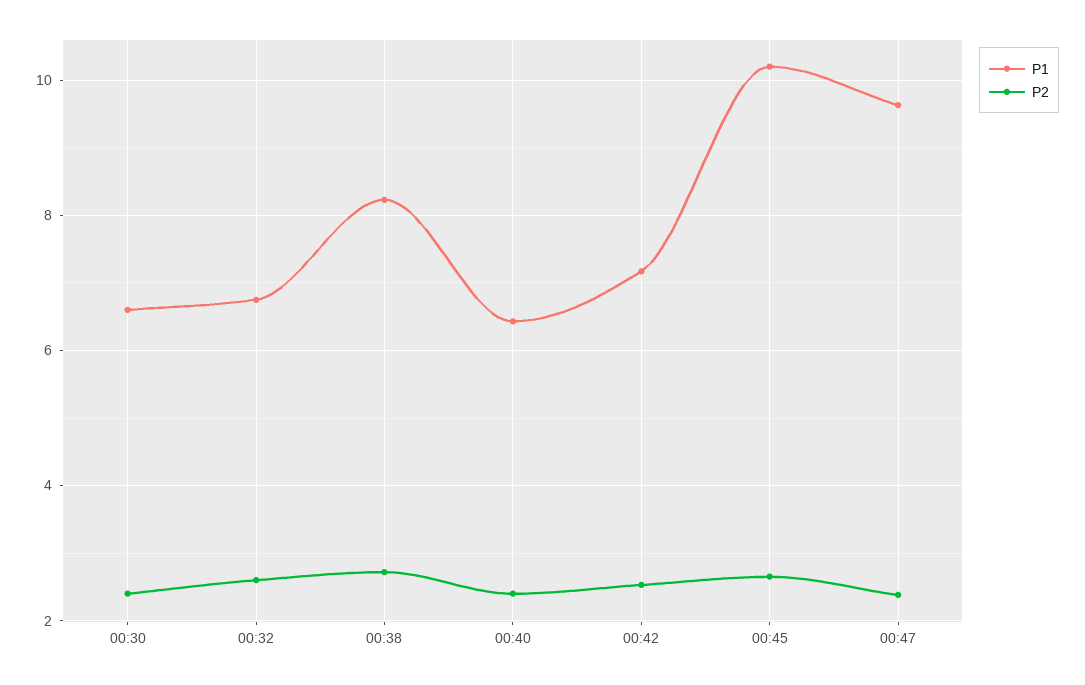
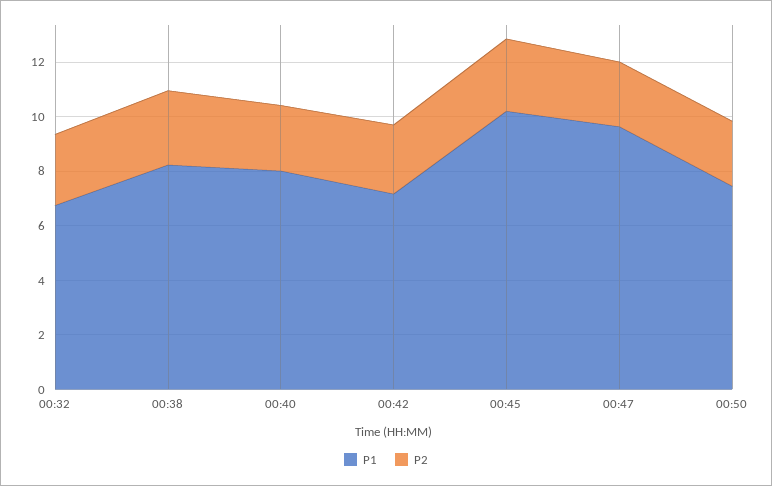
P1, 00:30: 6.6 -> none
P2, 00:30: 2.4 -> none
P1, 00:40: 6.4 -> 8
P1, 00:50: none -> 7.5
P2, 00:50: none -> 2.5

